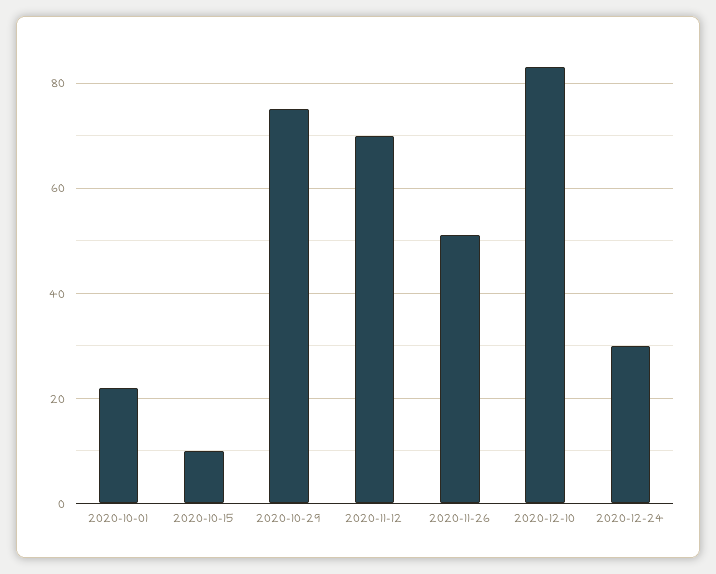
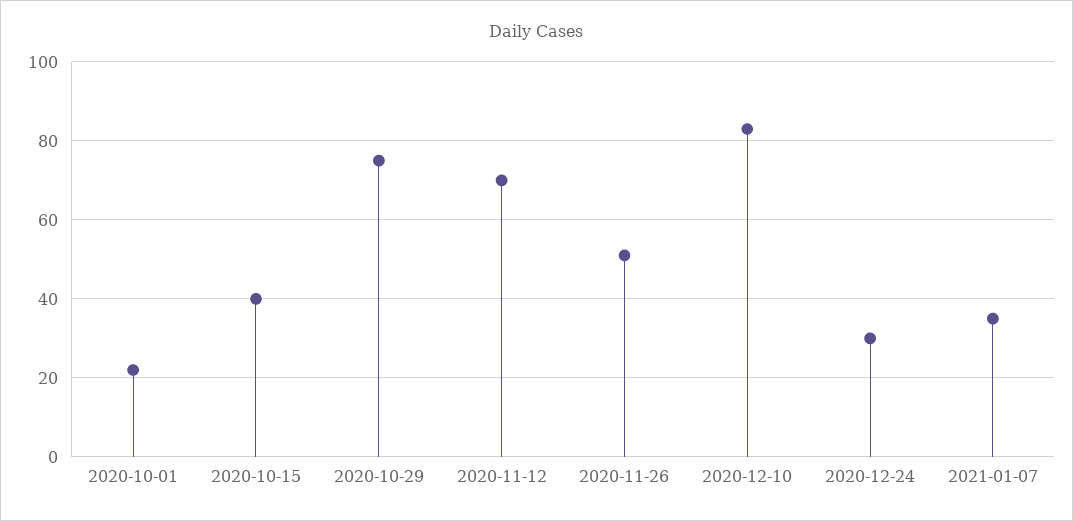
2020-10-15: 10 -> 40
2021-01-07: none -> 35

